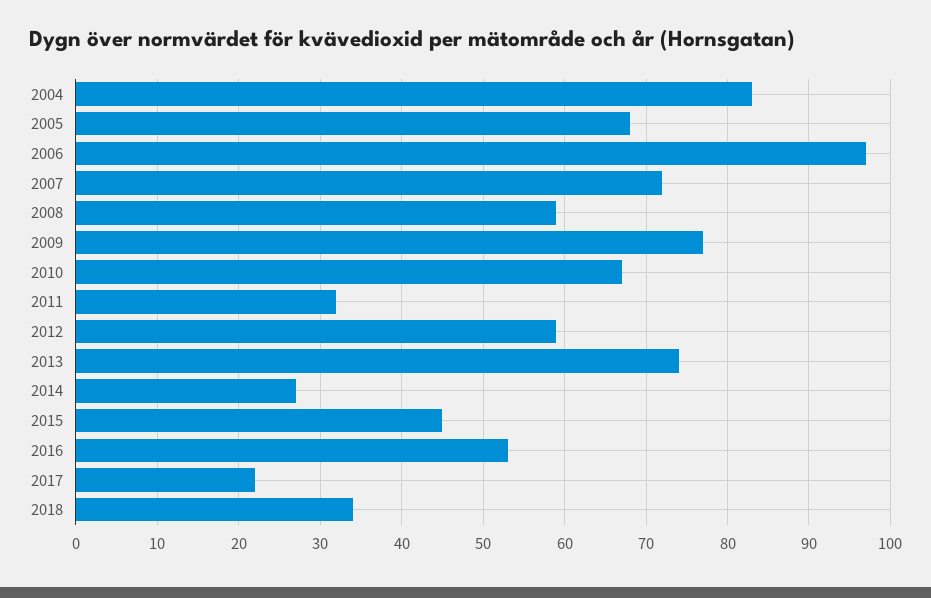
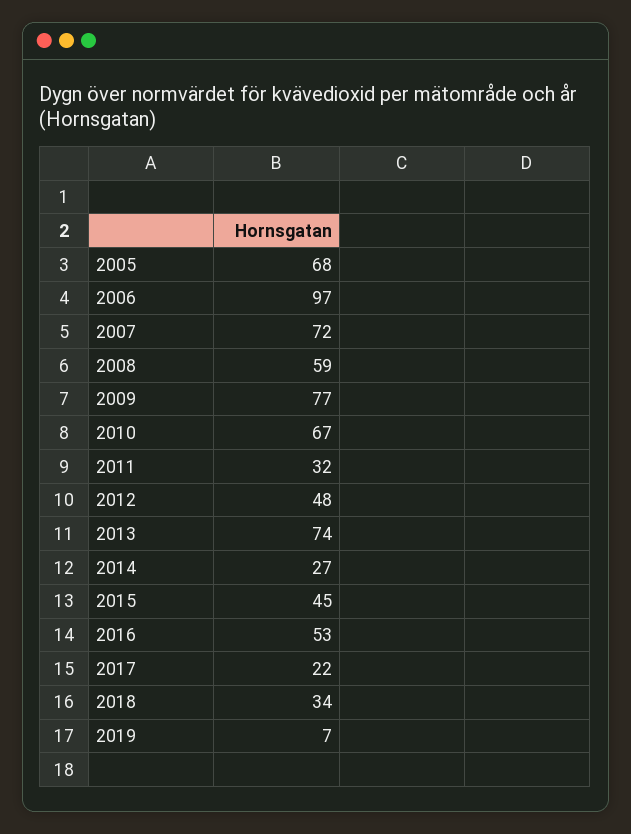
2004: 83 -> none
2012: 59 -> 48
2019: none -> 7

